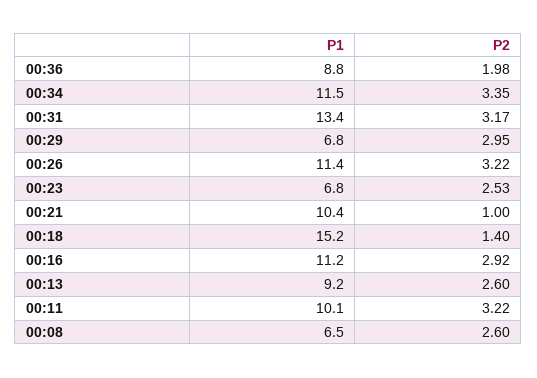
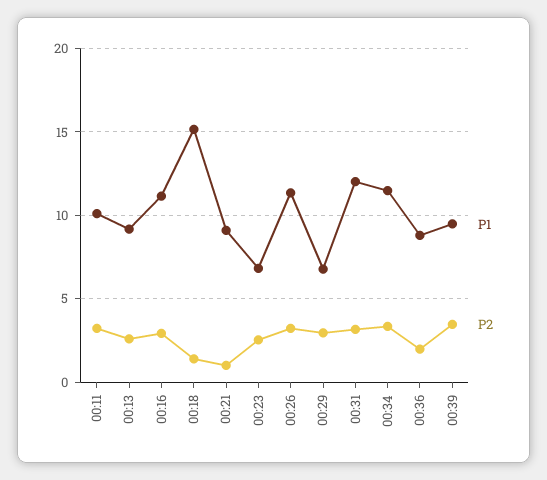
P1, 00:31: 13.4 -> 12
P1, 00:21: 10.4 -> 9
P1, 00:08: 6.5 -> none
P2, 00:08: 2.6 -> none
P1, 00:39: none -> 9.5
P2, 00:39: none -> 3.5

